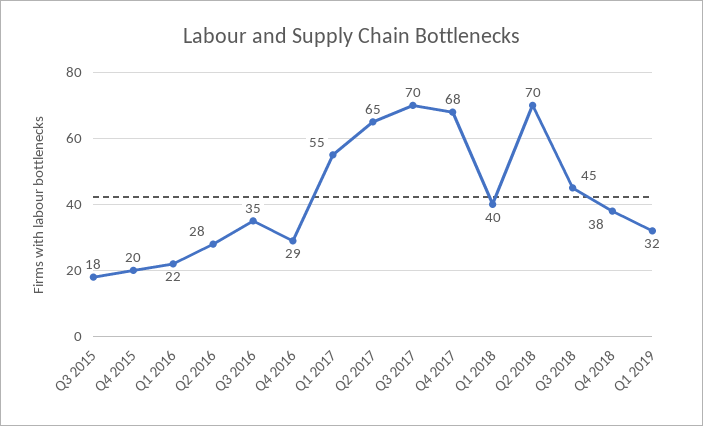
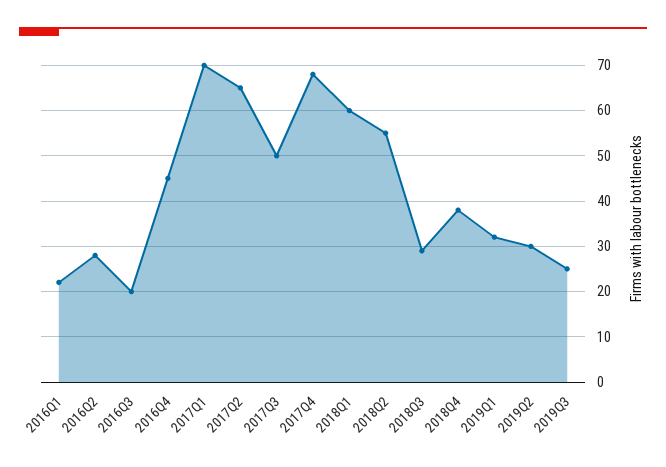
Q3 2015: 18 -> none
Q4 2015: 20 -> none
Q3 2016: 35 -> 20
Q4 2016: 29 -> 45
Q1 2017: 55 -> 70
Q3 2017: 70 -> 50
Q1 2018: 40 -> 60
Q2 2018: 70 -> 55
Q3 2018: 45 -> 30
2019Q2: none -> 30
2019Q3: none -> 25

